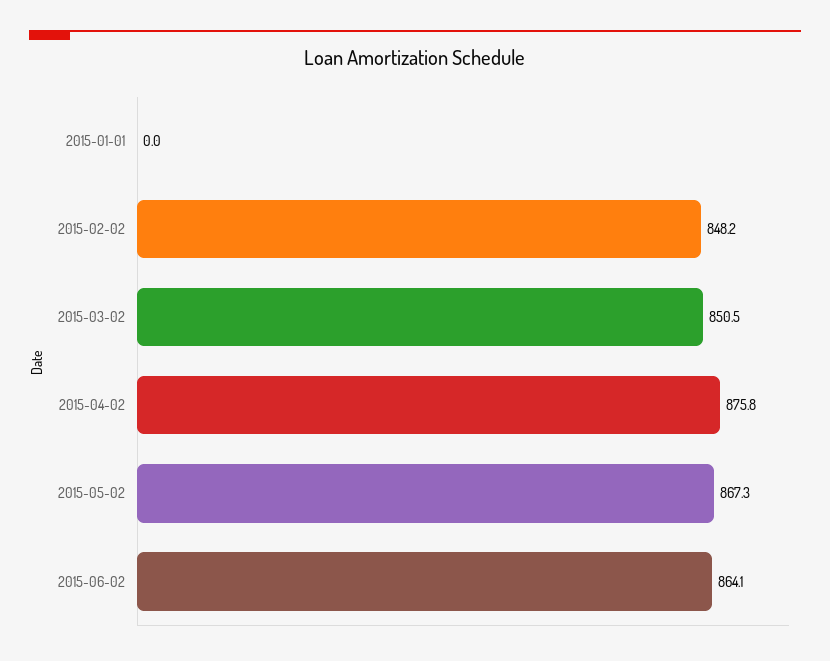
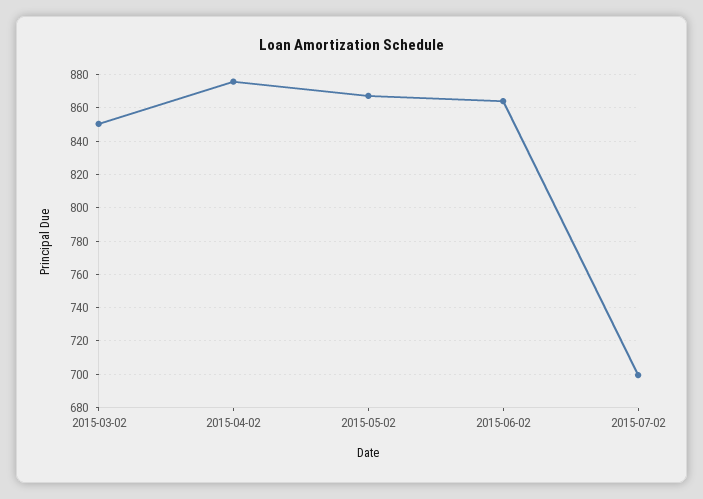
2015-01-01: 0 -> none
2015-02-02: 848.2 -> none
2015-07-02: none -> 700

